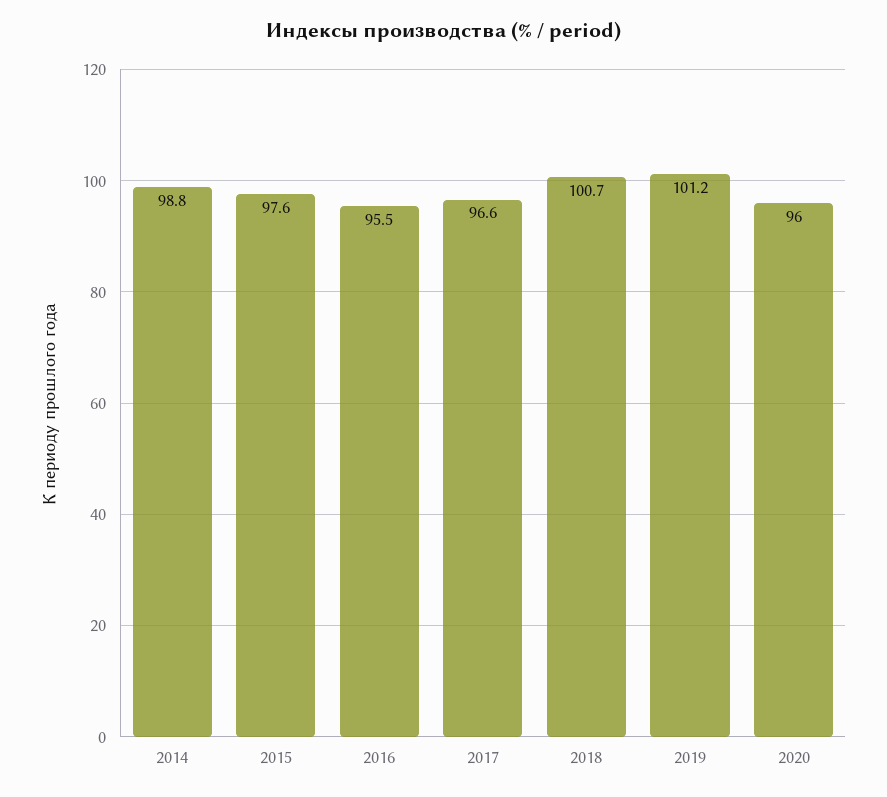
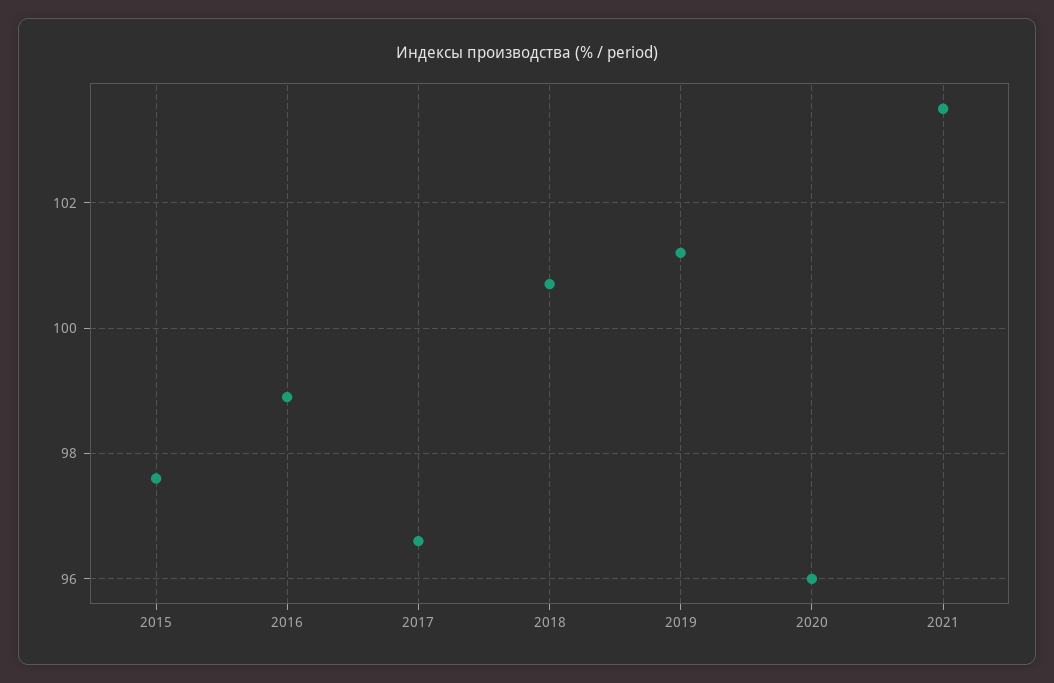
2014: 98.8 -> none
2016: 95.5 -> 99
2021: none -> 103.5

